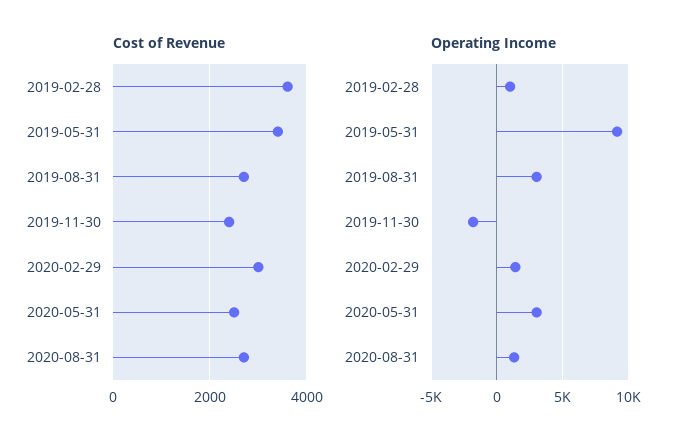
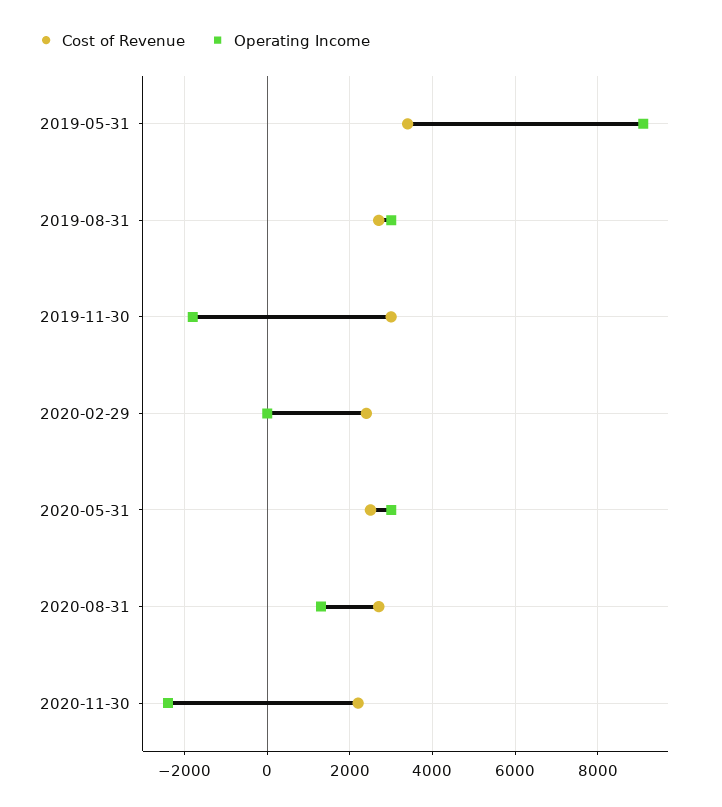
Cost of Revenue, 2019-02-28: 3600 -> none
Cost of Revenue, 2019-11-30: 2400 -> 3000
Cost of Revenue, 2020-02-29: 3000 -> 2400
Operating Income, 2019-02-28: 1000 -> none
Operating Income, 2020-02-29: 1500 -> 0
Cost of Revenue, 2020-11-30: none -> 2200
Operating Income, 2020-11-30: none -> -2400

